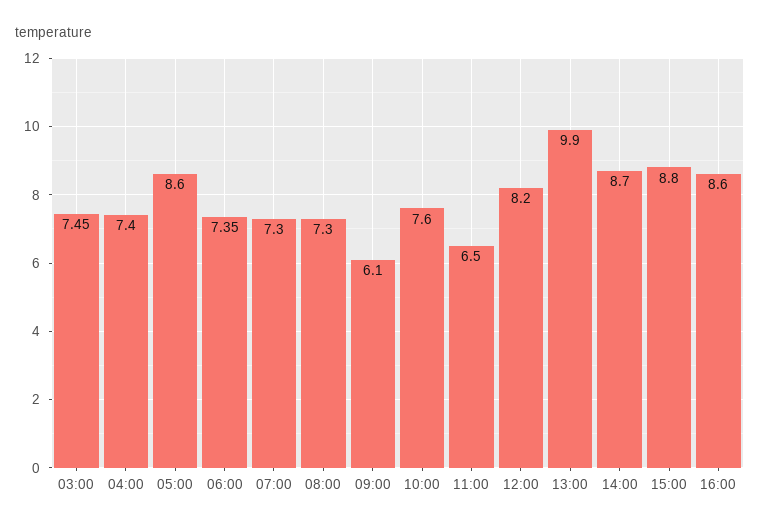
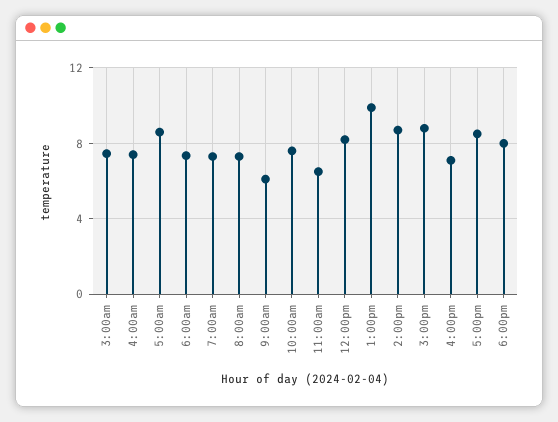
16:00: 8.6 -> 7
5:00pm: none -> 8.5
6:00pm: none -> 8

